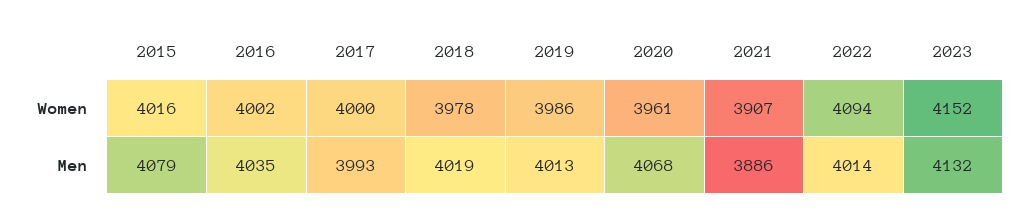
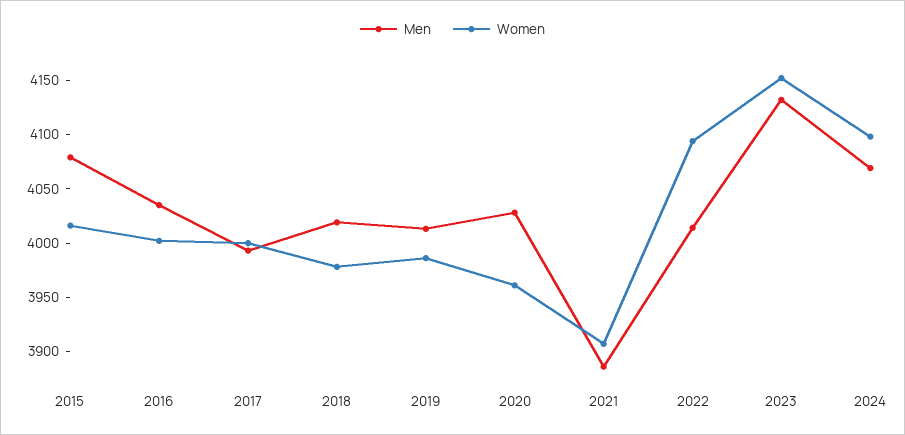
Men, 2020: 4068 -> 4030
Men, 2024: none -> 4070
Women, 2024: none -> 4100

